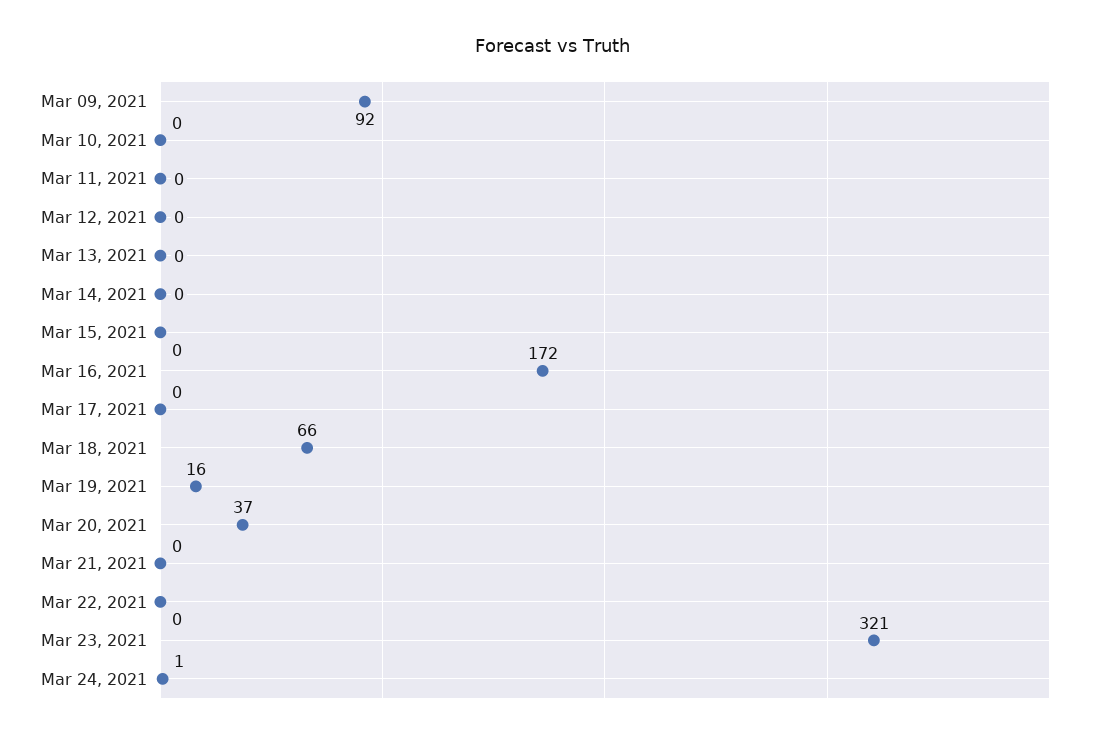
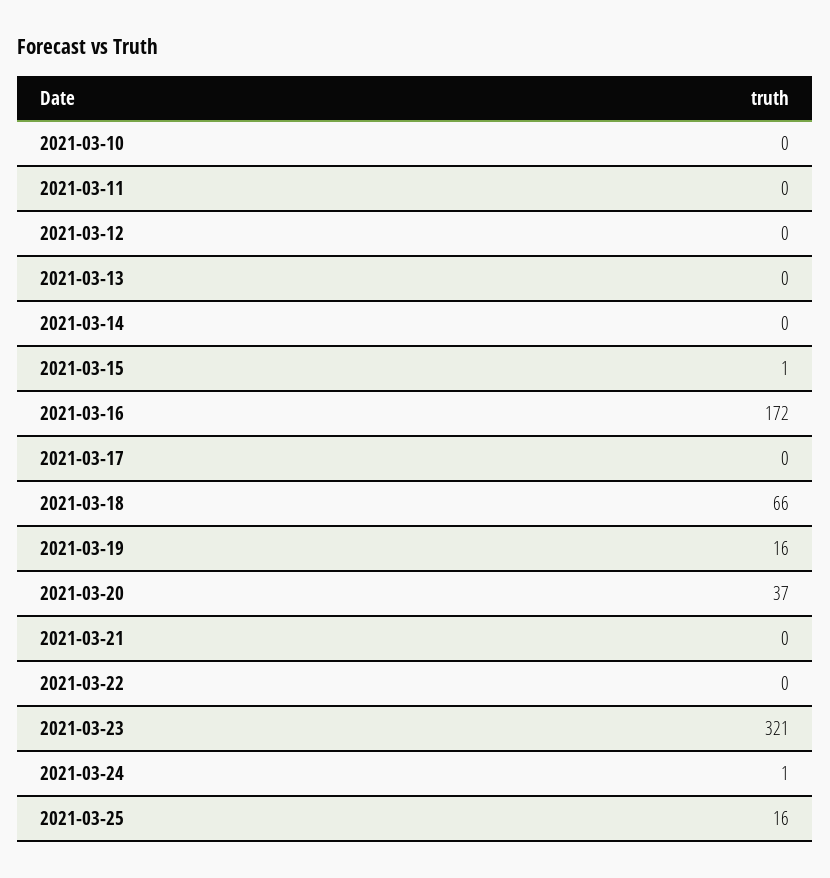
Mar 09, 2021: 92 -> none
Mar 15, 2021: 0 -> 1
2021-03-25: none -> 16

